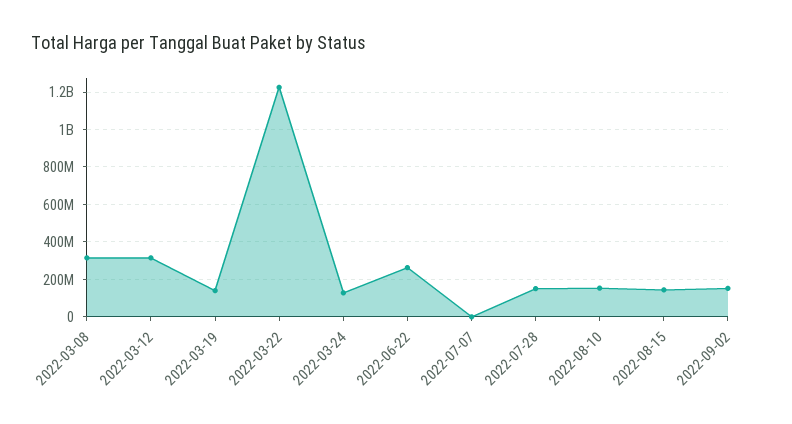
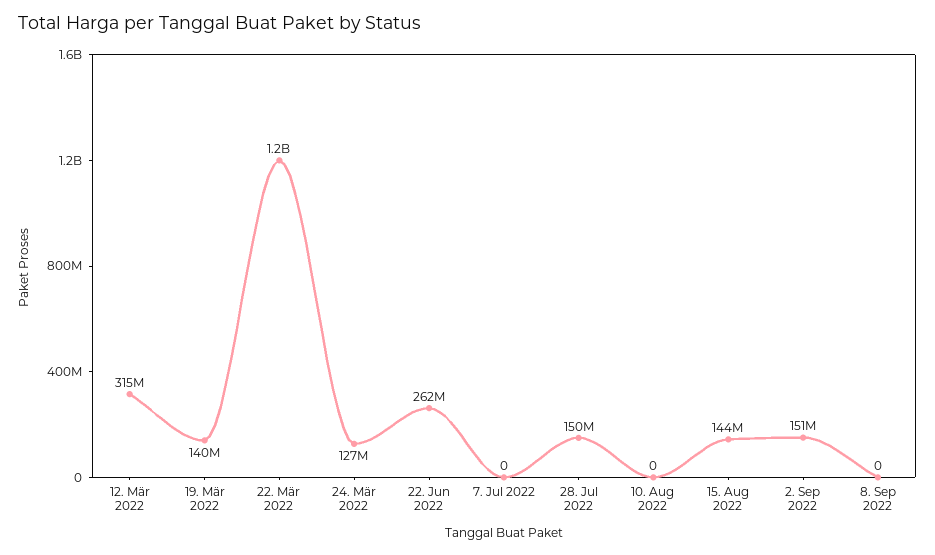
2022-03-08: 300000000 -> none
2022-08-10: 150000000 -> 0
8. Sep 2022: none -> 0

